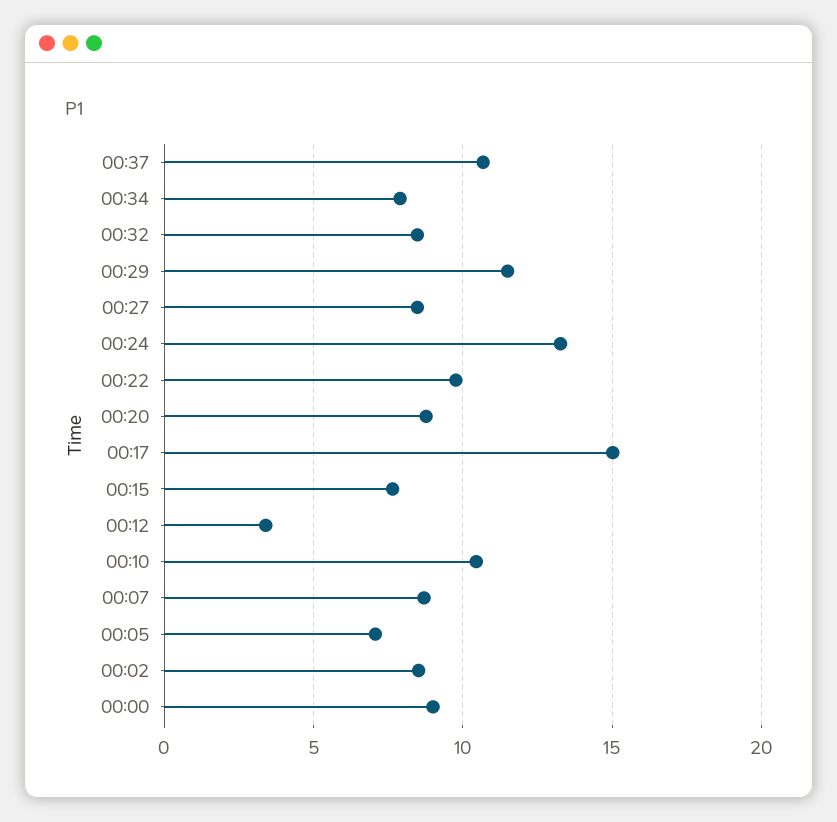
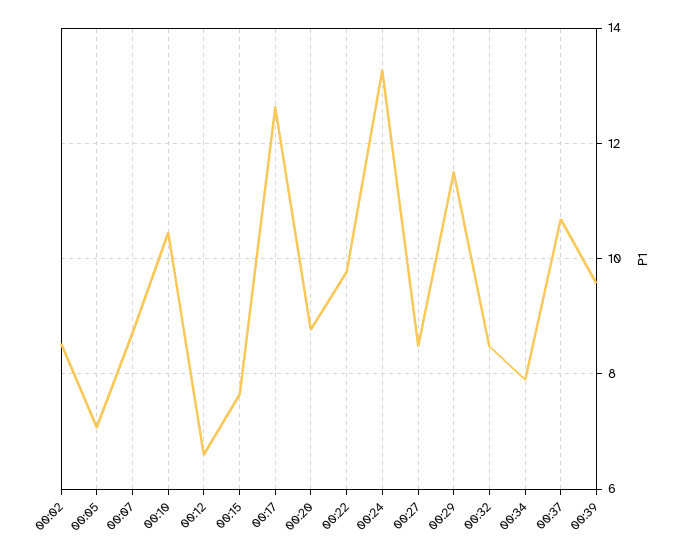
00:17: 15 -> 12.6
00:12: 3.5 -> 6.6
00:00: 9 -> none
00:39: none -> 9.6

